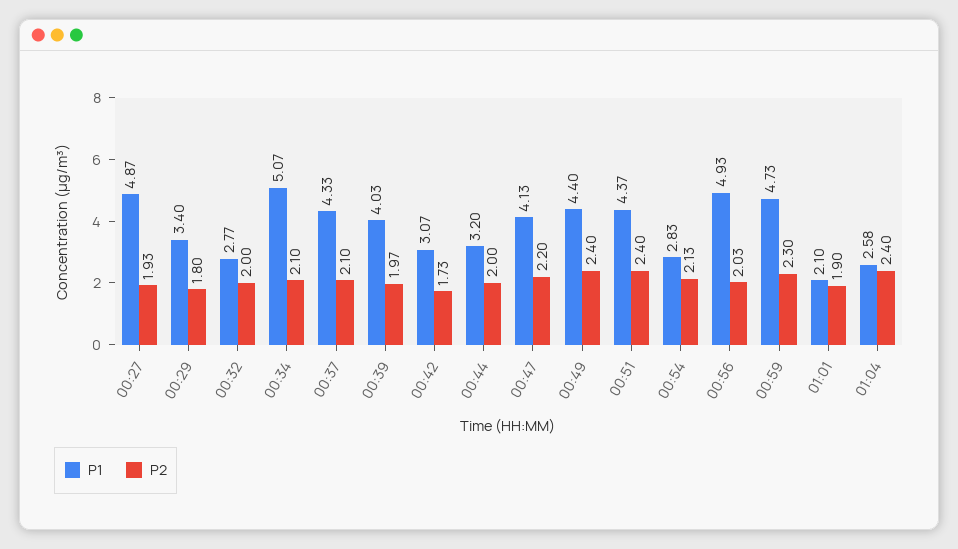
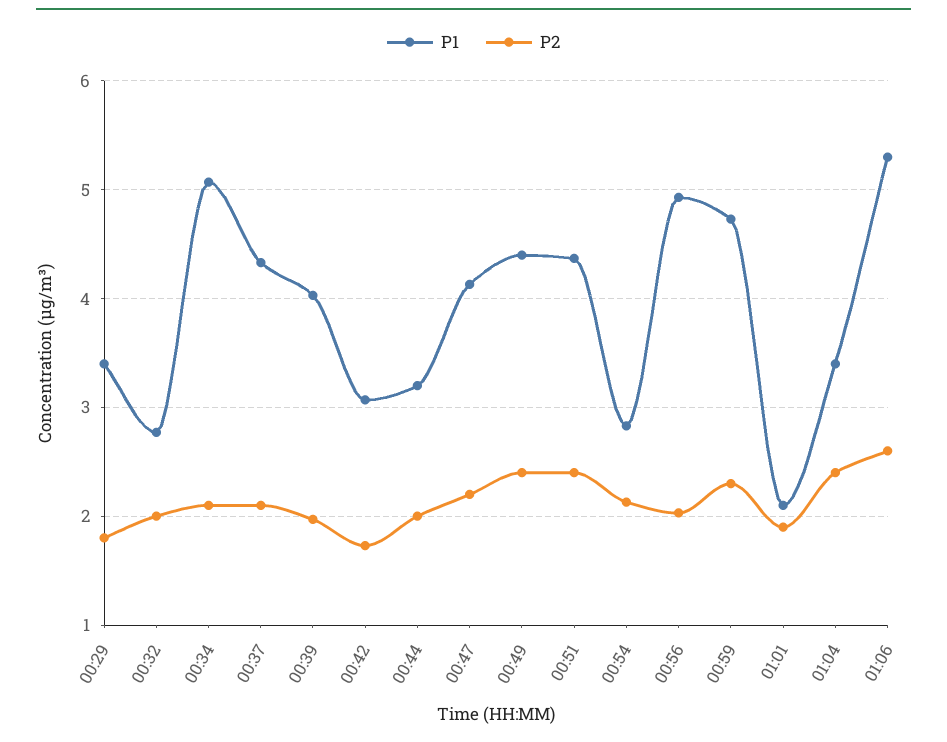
P1, 00:27: 4.87 -> none
P2, 00:27: 1.93 -> none
P1, 01:04: 2.58 -> 3.4
P1, 01:06: none -> 5.3
P2, 01:06: none -> 2.6

